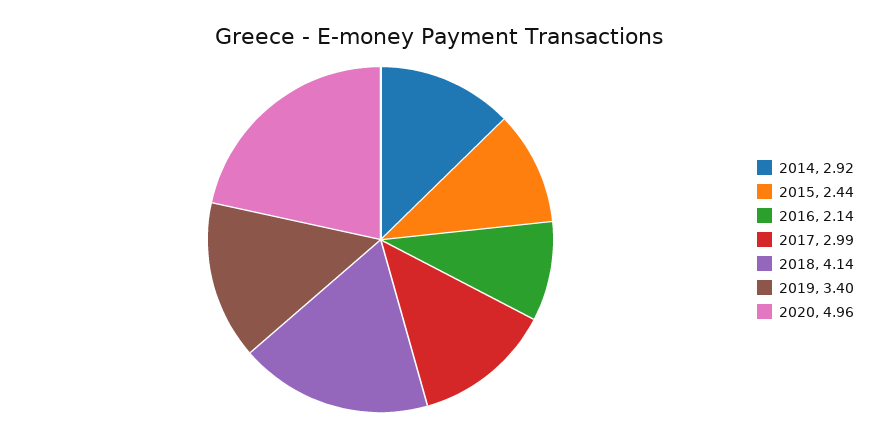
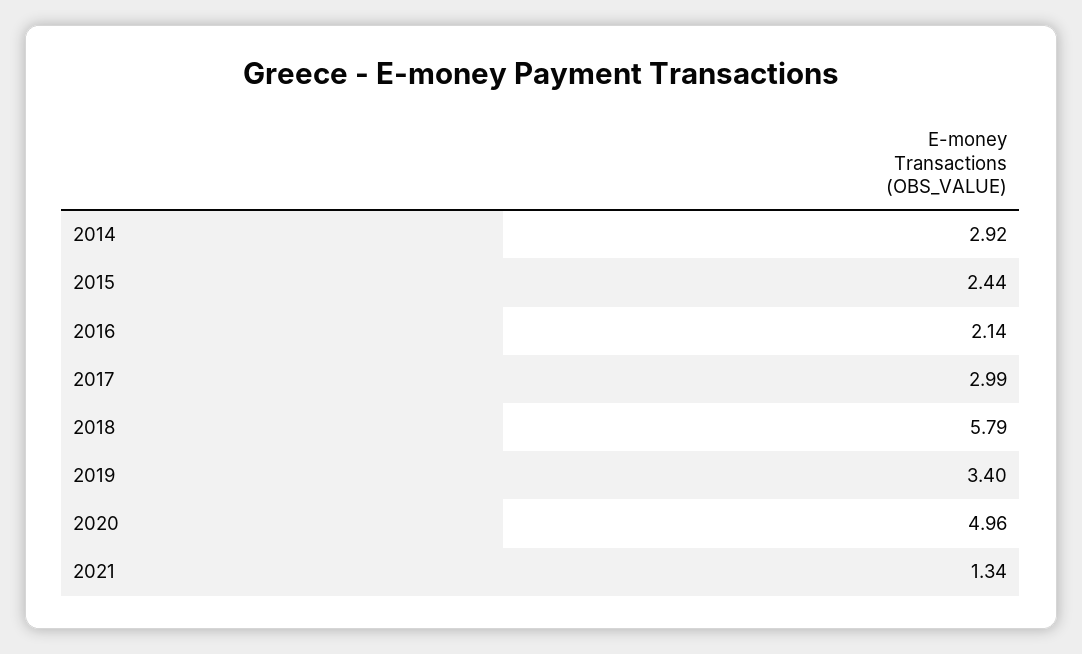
2018: 4.14 -> 5.79
2021: none -> 1.34

